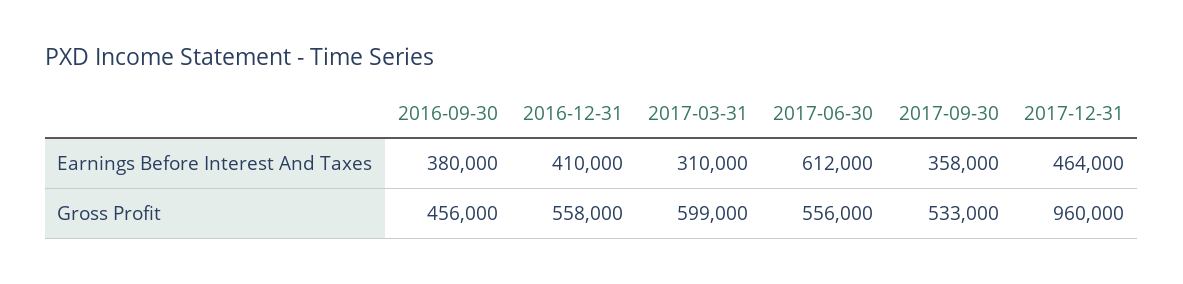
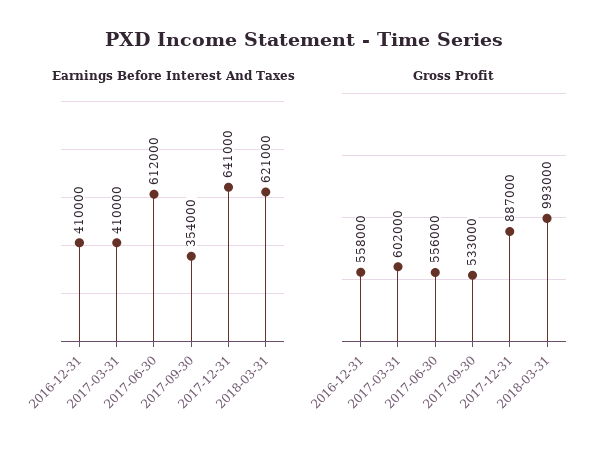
Earnings Before Interest And Taxes, 2016-09-30: 380000 -> none
Earnings Before Interest And Taxes, 2017-03-31: 310000 -> 410000
Earnings Before Interest And Taxes, 2017-09-30: 358000 -> 354000
Earnings Before Interest And Taxes, 2017-12-31: 464000 -> 641000
Gross Profit, 2016-09-30: 456000 -> none
Gross Profit, 2017-03-31: 599000 -> 602000
Gross Profit, 2017-12-31: 960000 -> 887000
Earnings Before Interest And Taxes, 2018-03-31: none -> 621000
Gross Profit, 2018-03-31: none -> 993000

